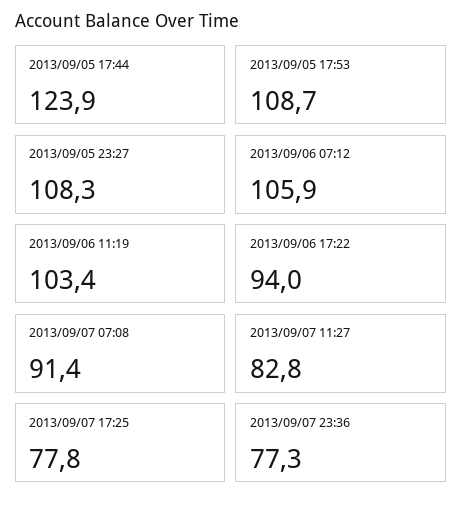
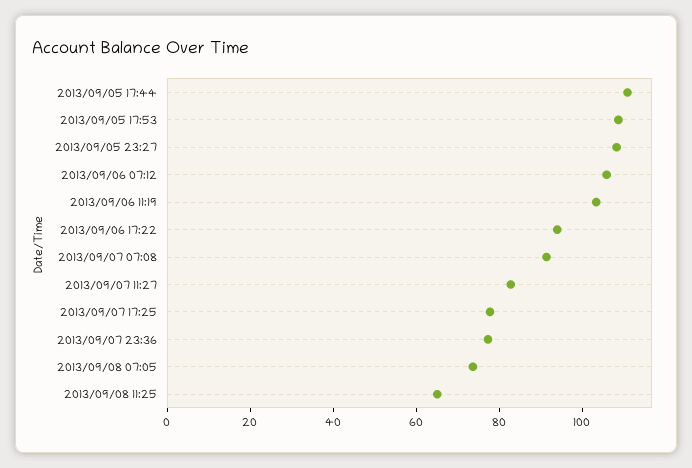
2013/09/05 17:44: 123.9 -> 110
2013/09/08 07:05: none -> 75
2013/09/08 11:25: none -> 65

